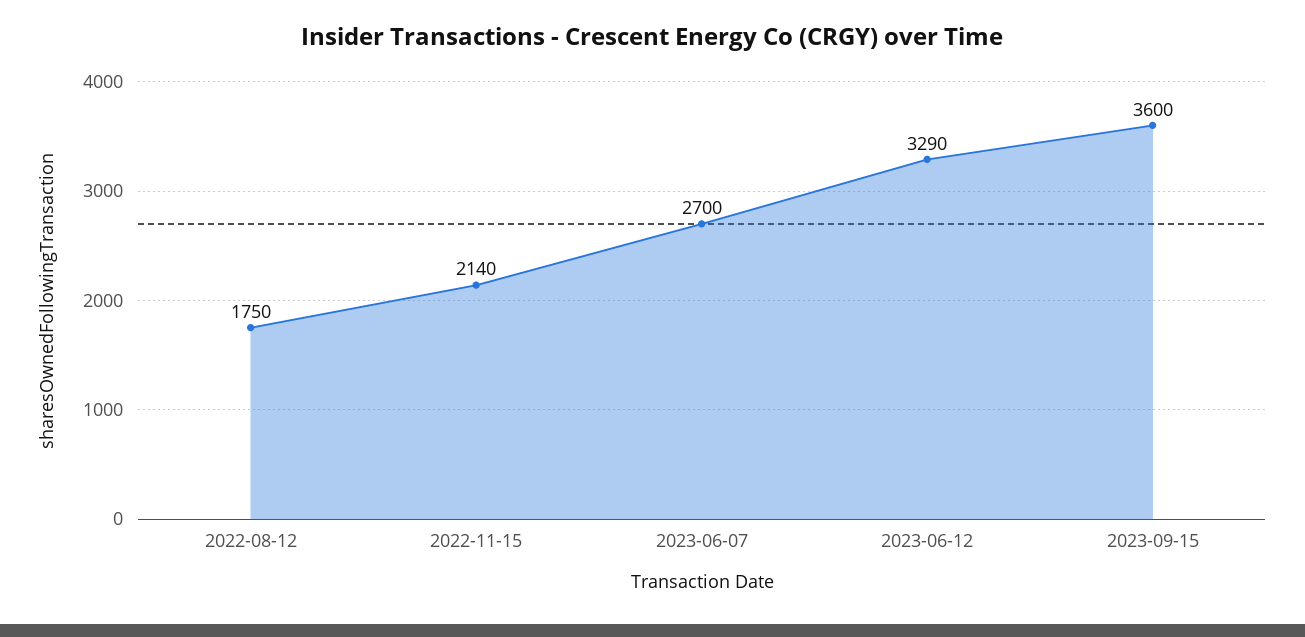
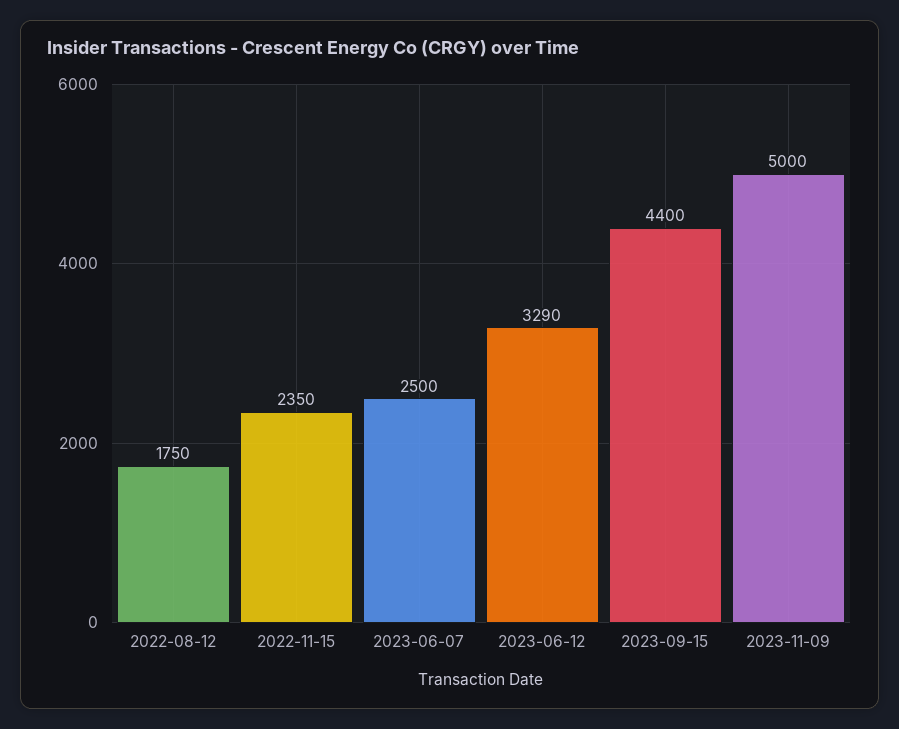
2022-11-15: 2140 -> 2350
2023-06-07: 2700 -> 2500
2023-09-15: 3600 -> 4400
2023-11-09: none -> 5000

